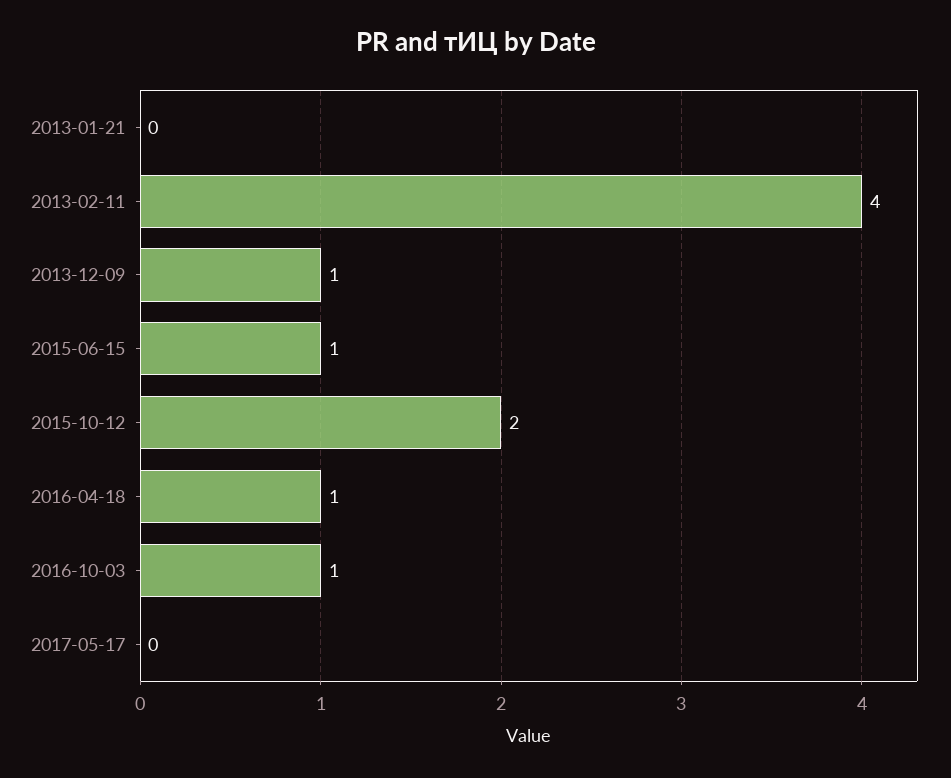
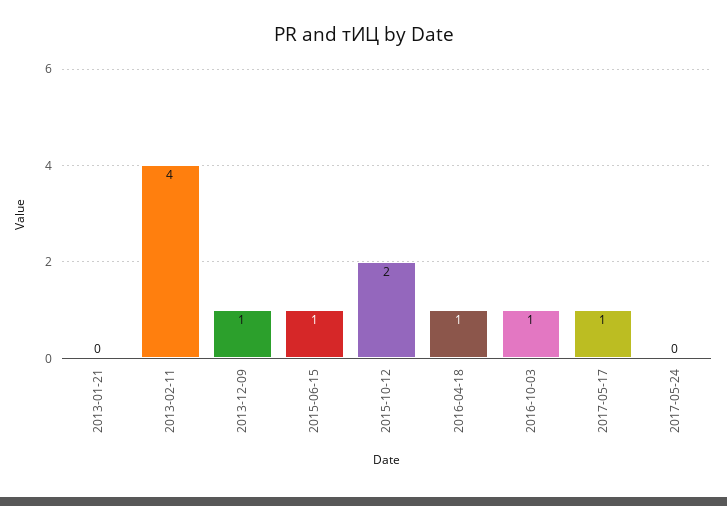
2017-05-17: 0 -> 1
2017-05-24: none -> 0

